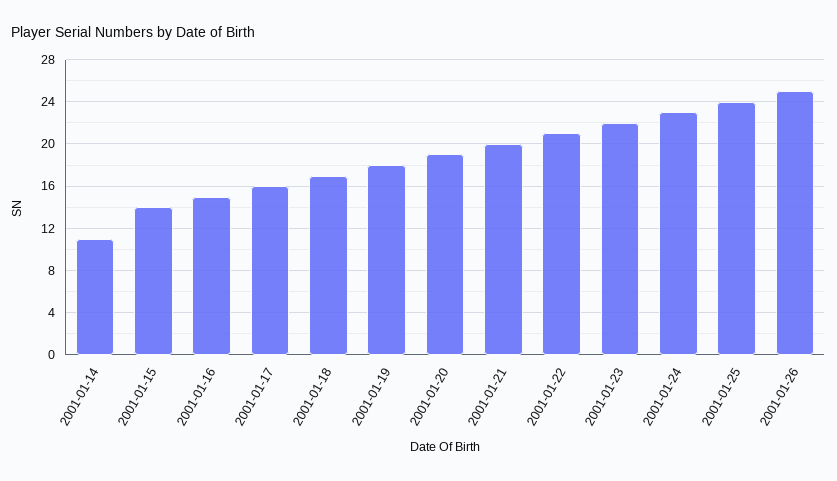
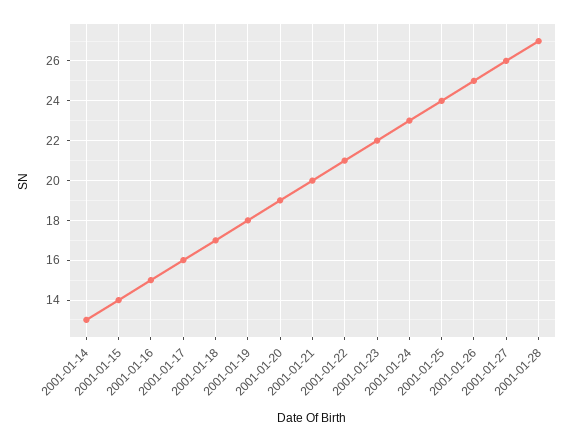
2001-01-14: 11 -> 13
2001-01-27: none -> 26
2001-01-28: none -> 27

